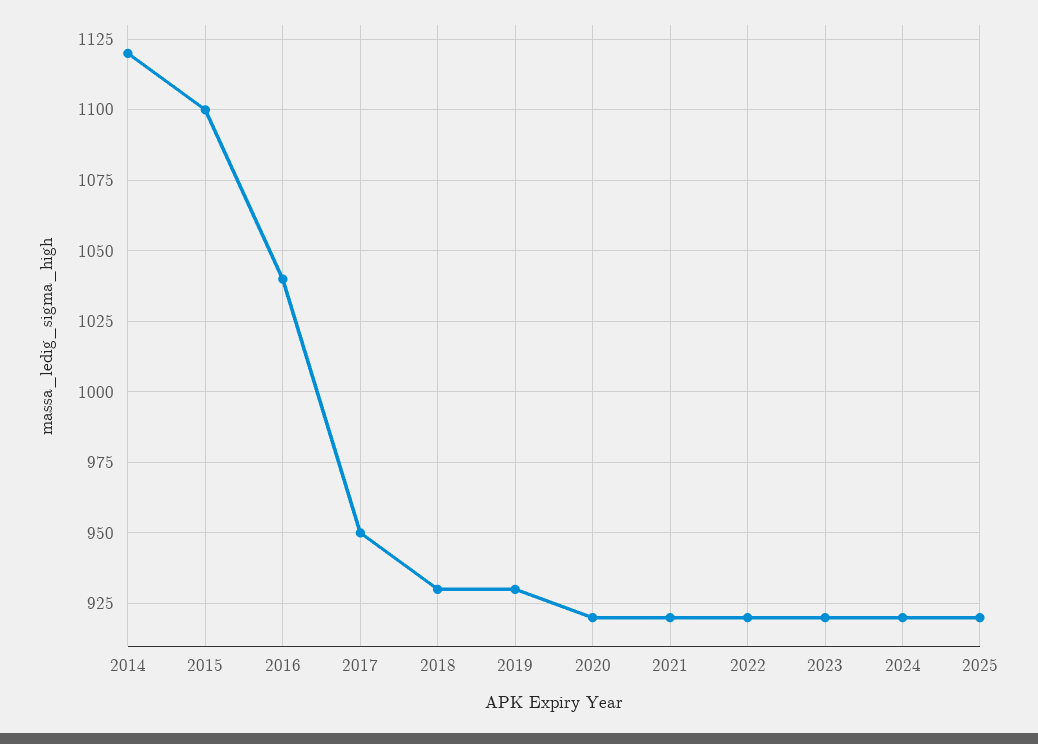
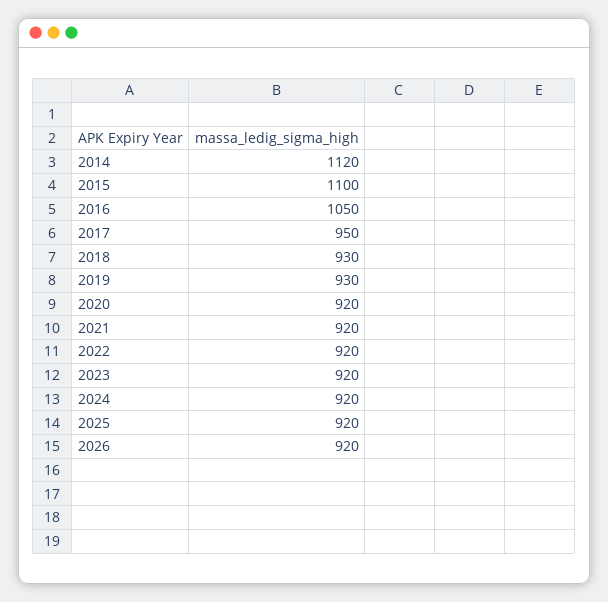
2016: 1040 -> 1050
2026: none -> 920

